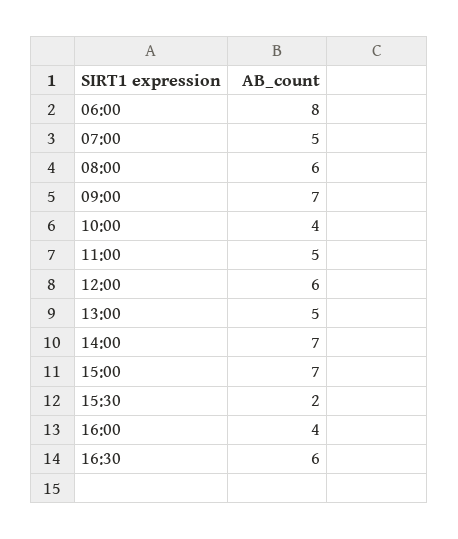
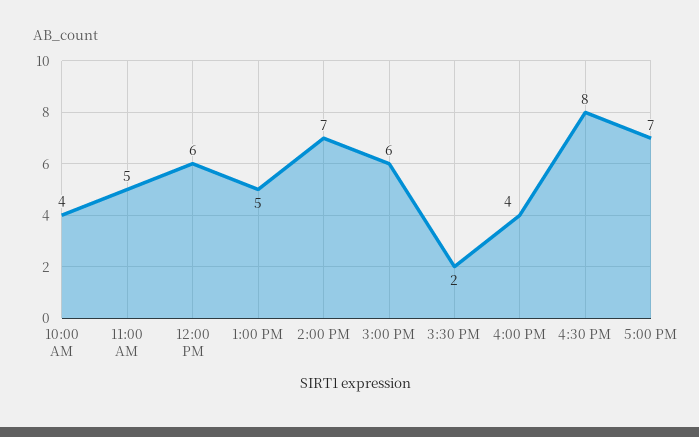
06:00: 8 -> none
07:00: 5 -> none
08:00: 6 -> none
09:00: 7 -> none
15:00: 7 -> 6
16:30: 6 -> 8
5:00 PM: none -> 7

